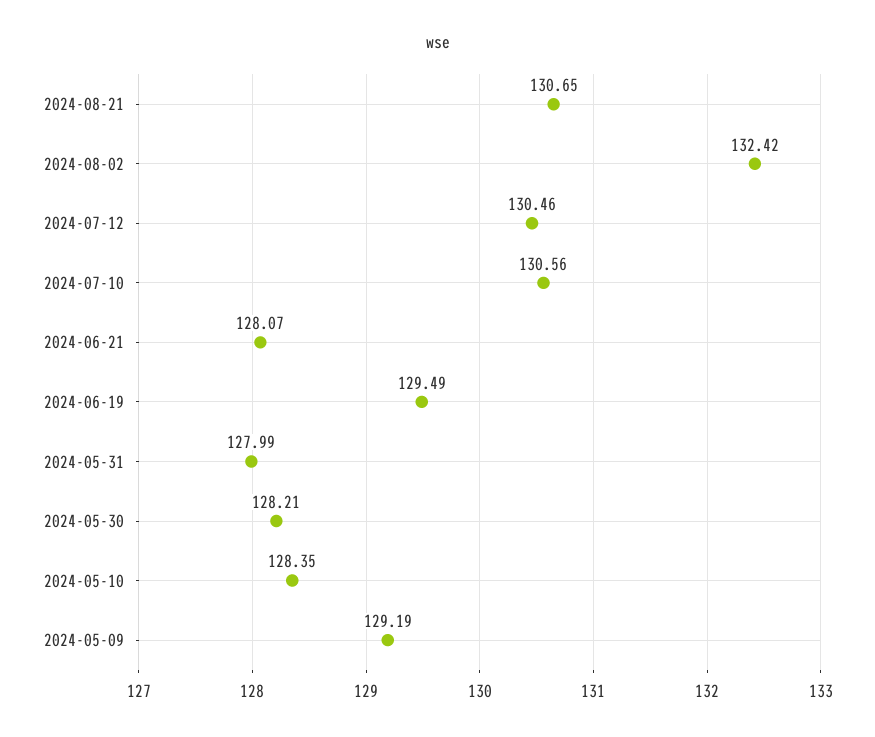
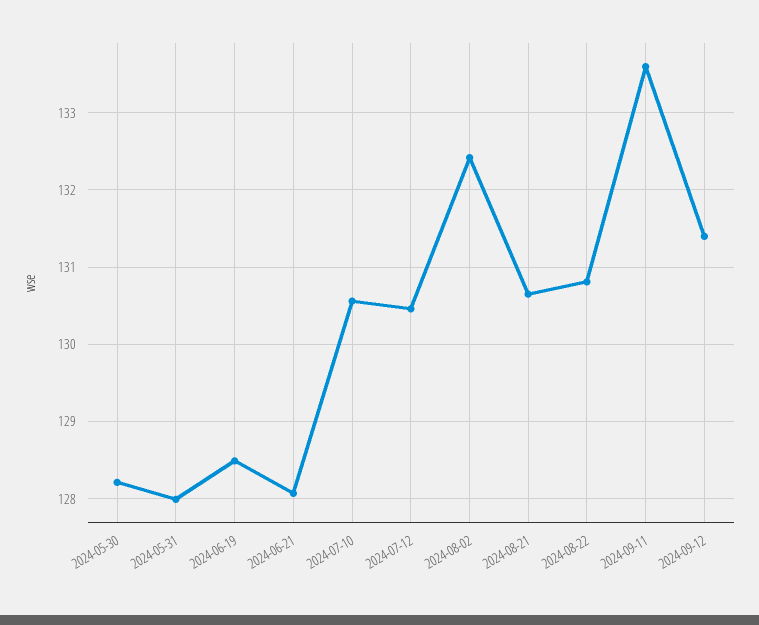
2024-06-19: 129.49 -> 128.5
2024-05-10: 128.35 -> none
2024-05-09: 129.19 -> none
2024-08-22: none -> 130.8
2024-09-11: none -> 133.6
2024-09-12: none -> 131.4

